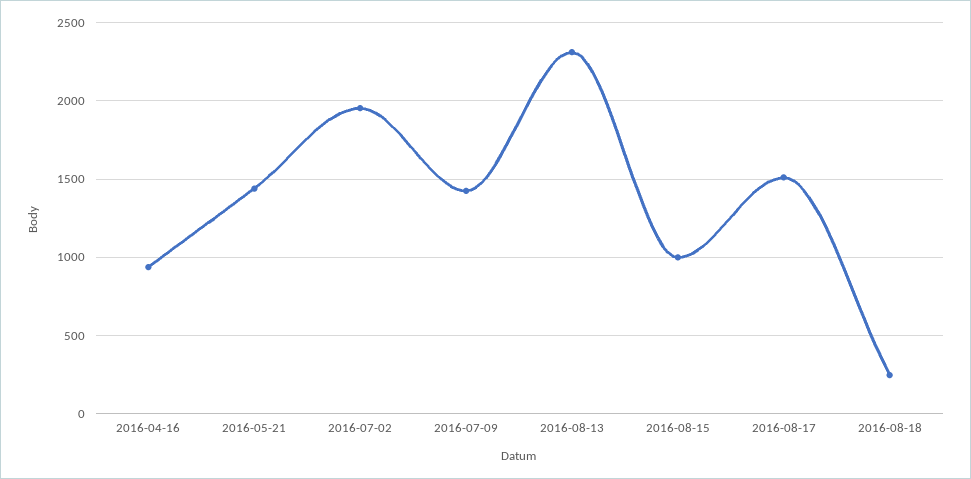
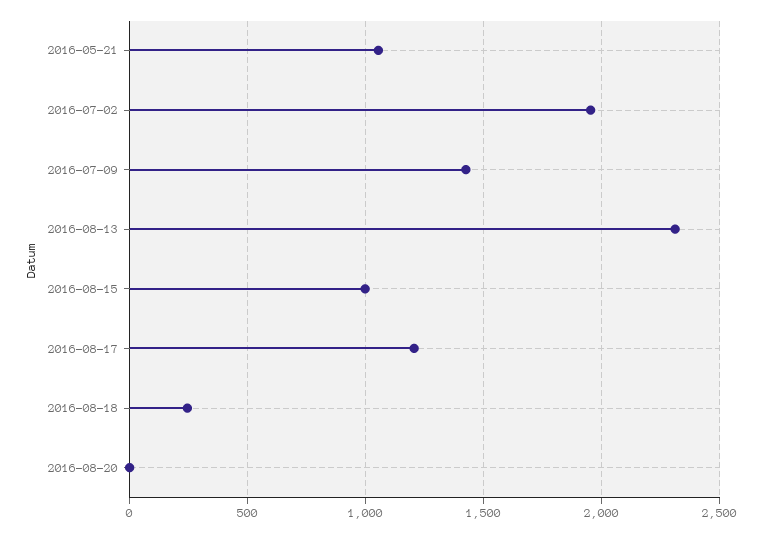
2016-04-16: 950 -> none
2016-05-21: 1450 -> 1050
2016-08-17: 1500 -> 1200
2016-08-20: none -> 0

